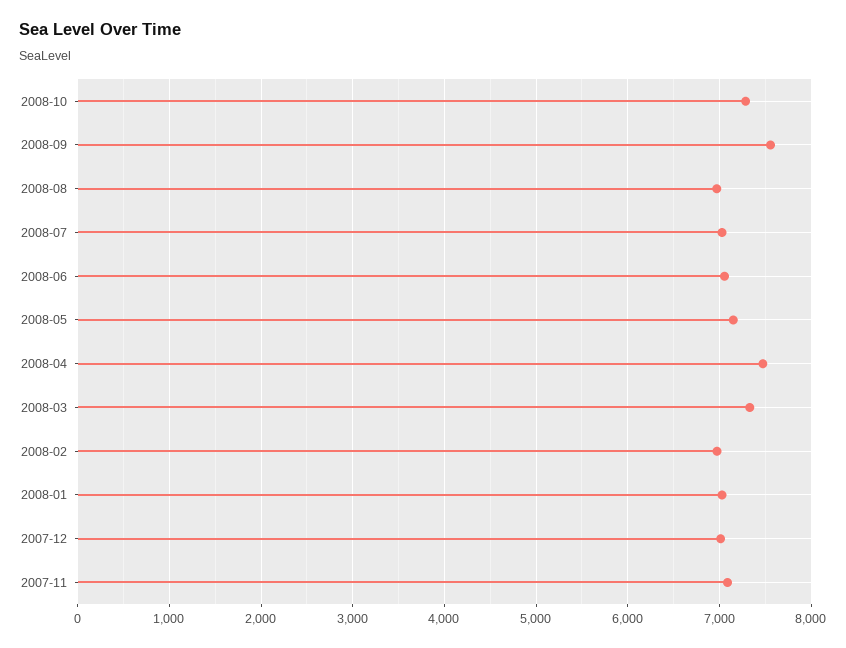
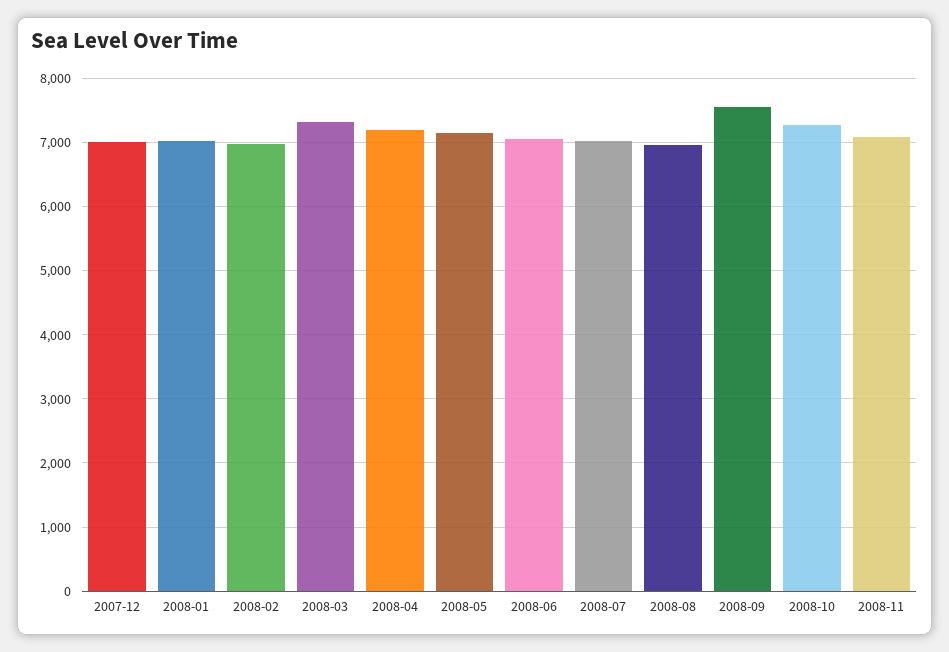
2008-04: 7500 -> 7200
2007-11: 7100 -> none
2008-11: none -> 7100

